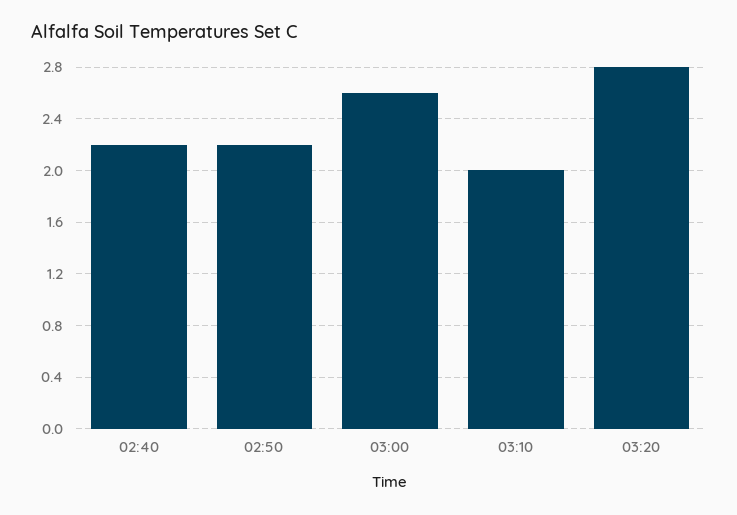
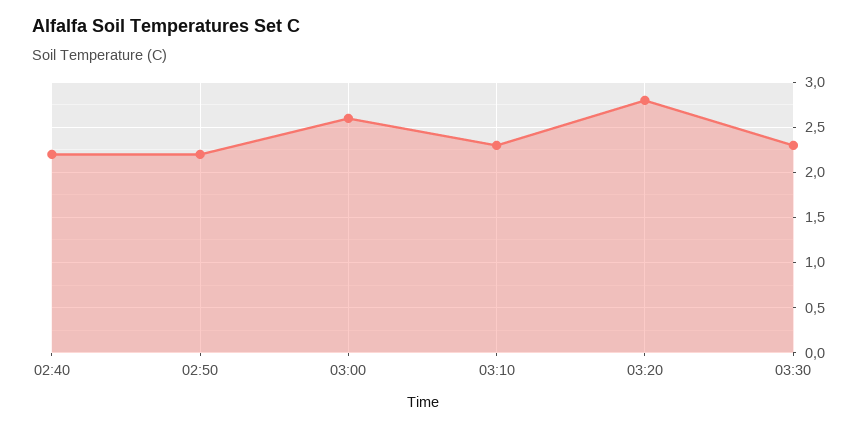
03:10: 2 -> 2.3
03:30: none -> 2.3

